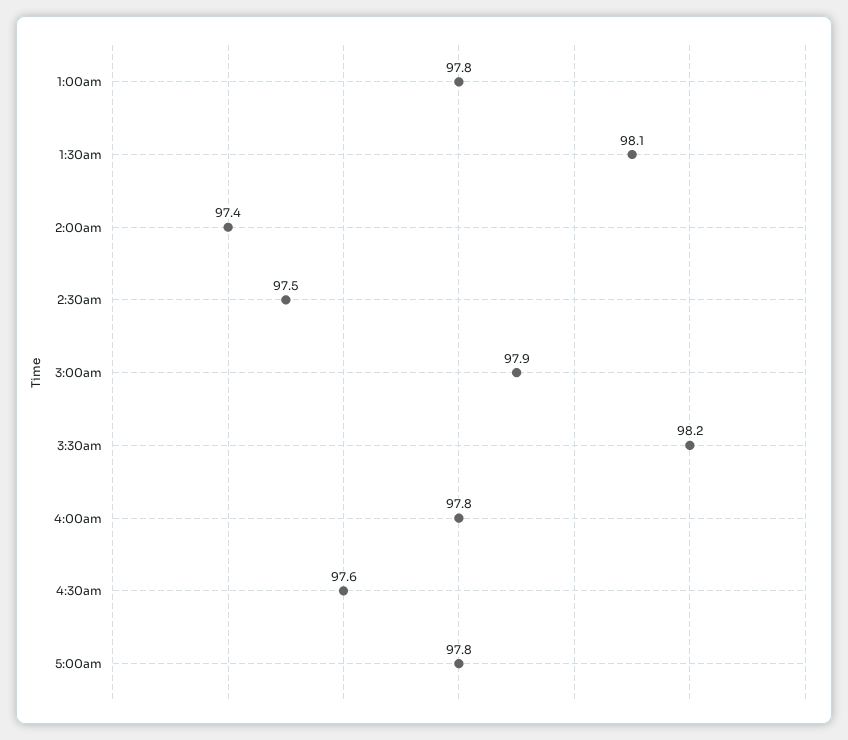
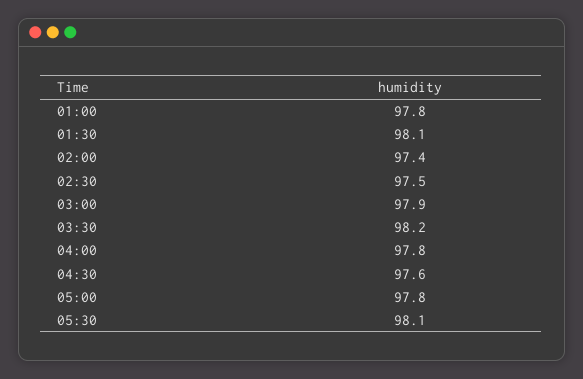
05:30: none -> 98.1

